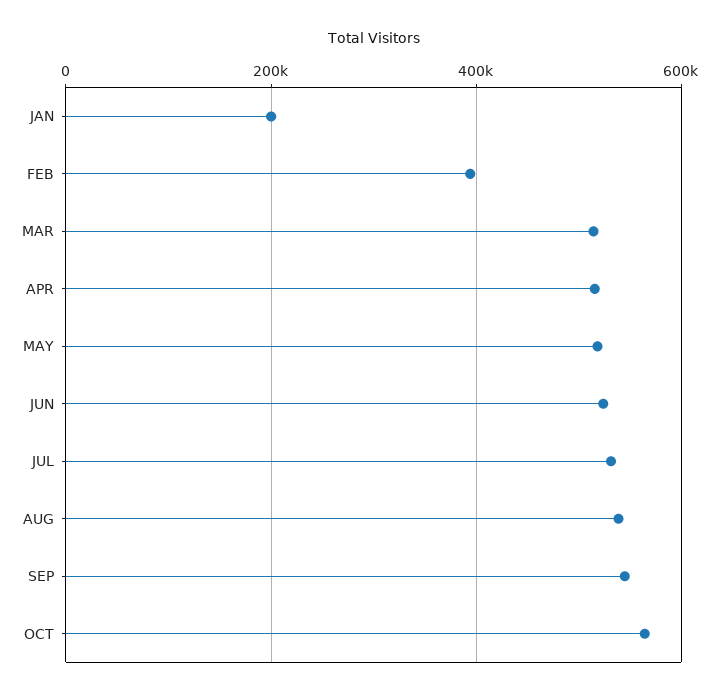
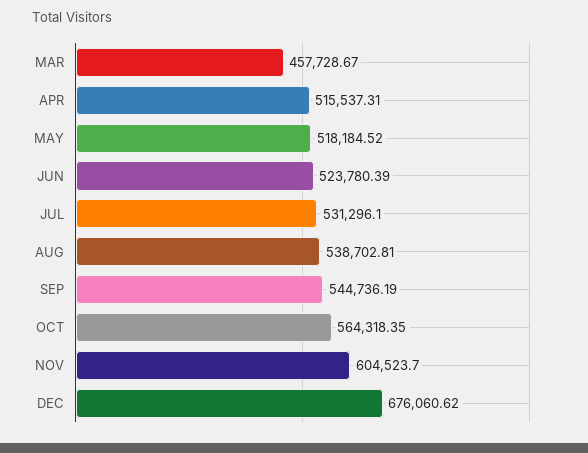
JAN: 200000 -> none
FEB: 400000 -> none
MAR: 520000 -> 457728.67
NOV: none -> 604523.7
DEC: none -> 676060.62

